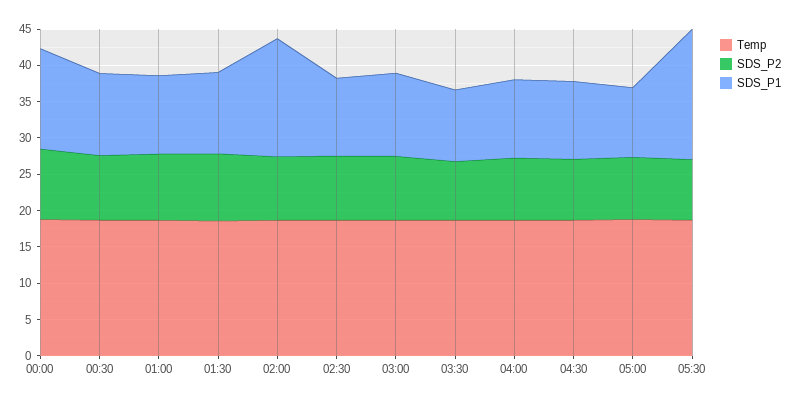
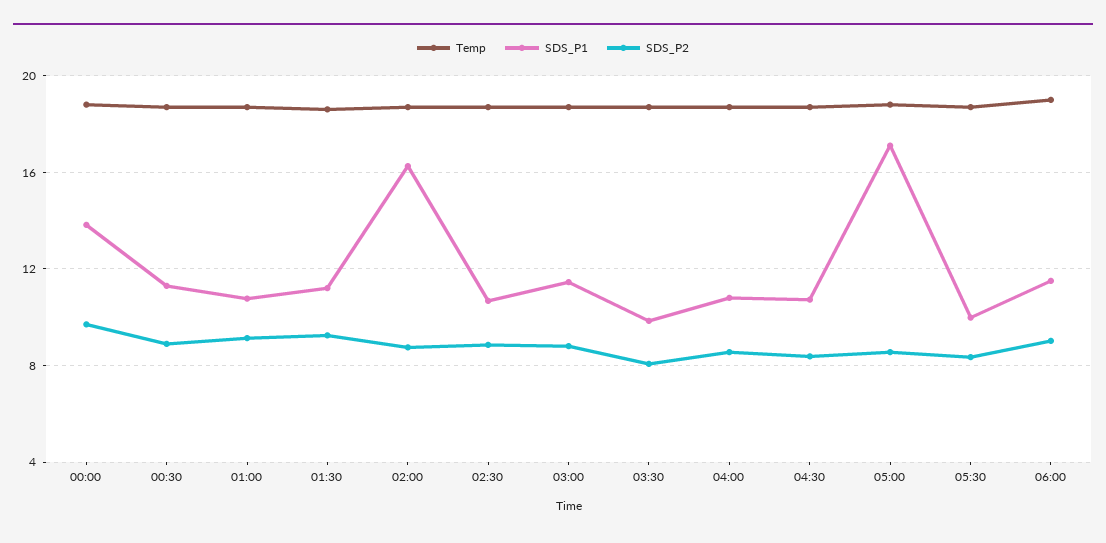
SDS_P1, 05:00: 10 -> 17
SDS_P1, 05:30: 17.5 -> 10
Temp, 06:00: none -> 19
SDS_P1, 06:00: none -> 11.5
SDS_P2, 06:00: none -> 9

